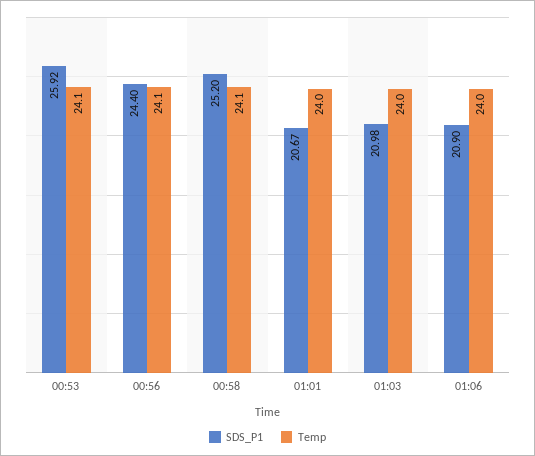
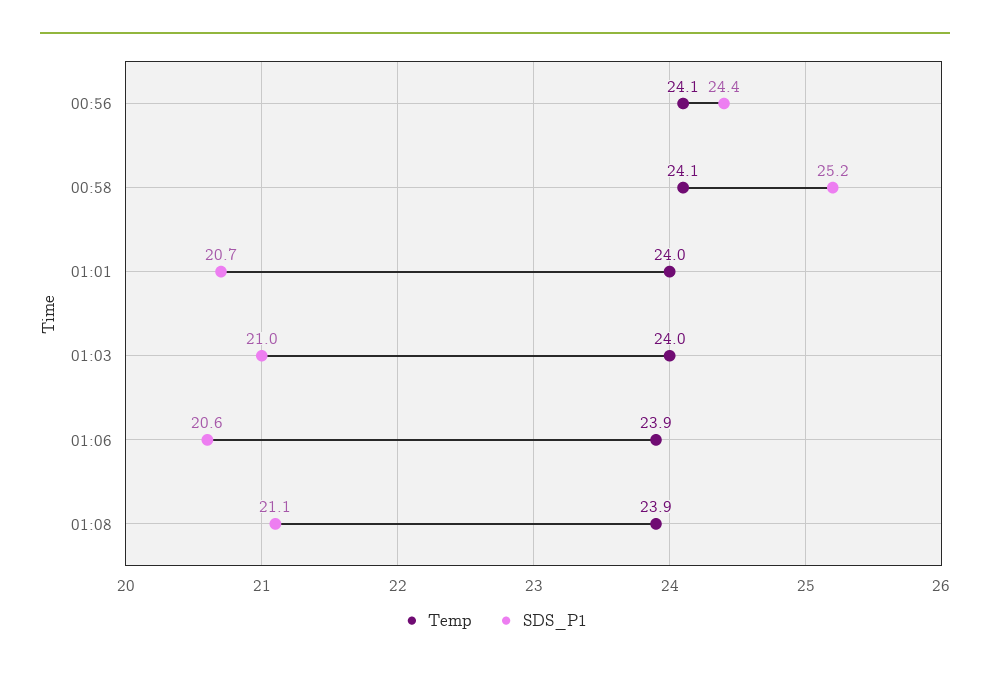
SDS_P1, 00:53: 25.92 -> none
Temp, 00:53: 24.1 -> none
SDS_P1, 01:06: 20.9 -> 20.6
Temp, 01:06: 24 -> 23.9
Temp, 01:08: none -> 23.9
SDS_P1, 01:08: none -> 21.1

